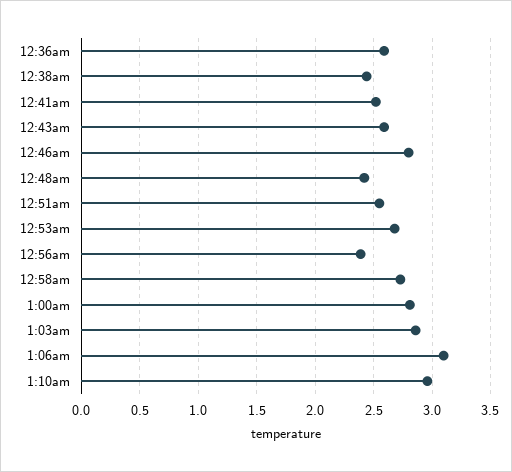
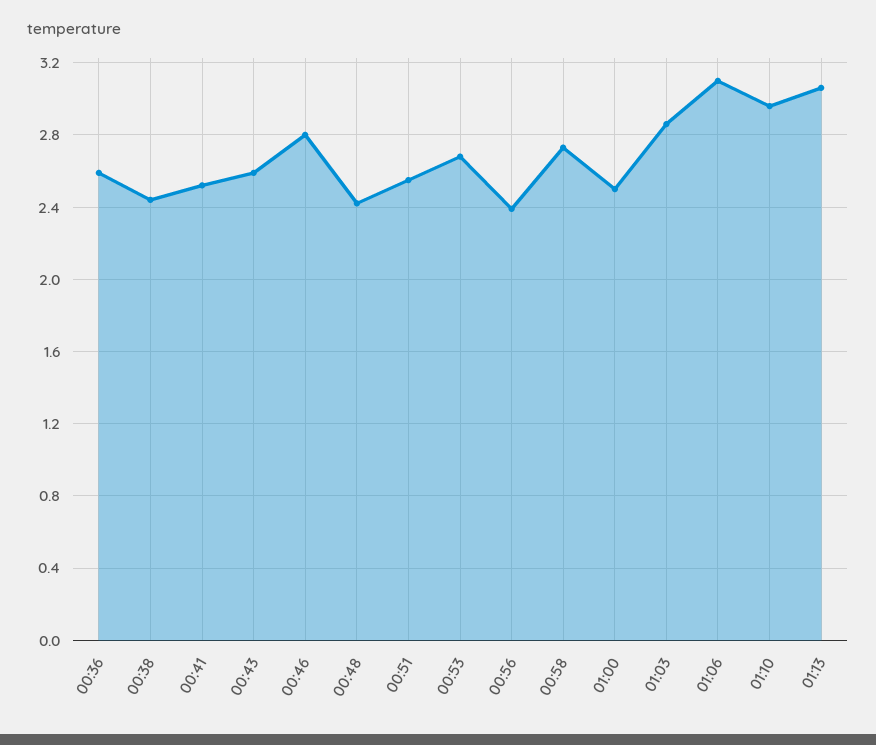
1:00am: 2.8 -> 2.5
01:13: none -> 3.05

